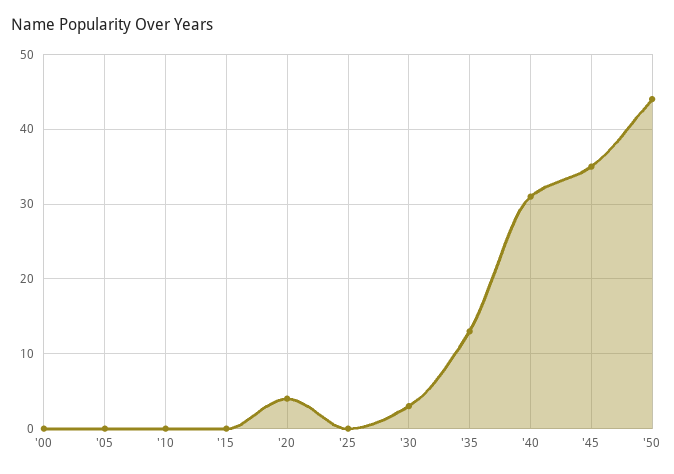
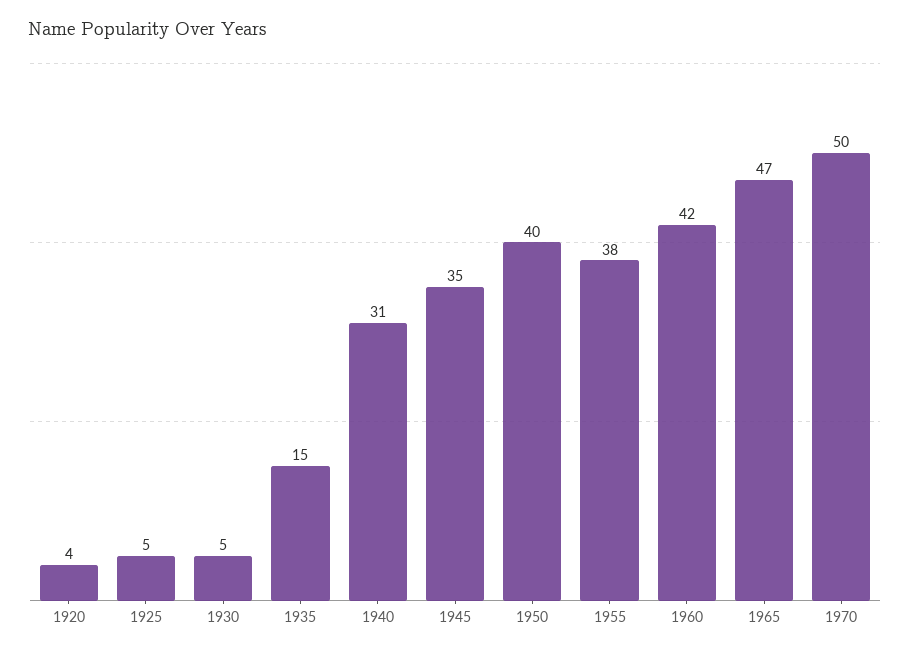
'00: 0 -> none
'05: 0 -> none
'10: 0 -> none
'15: 0 -> none
'25: 0 -> 5
'30: 3 -> 5
'35: 13 -> 15
'50: 44 -> 40
1955: none -> 38
1960: none -> 42
1965: none -> 47
1970: none -> 50

